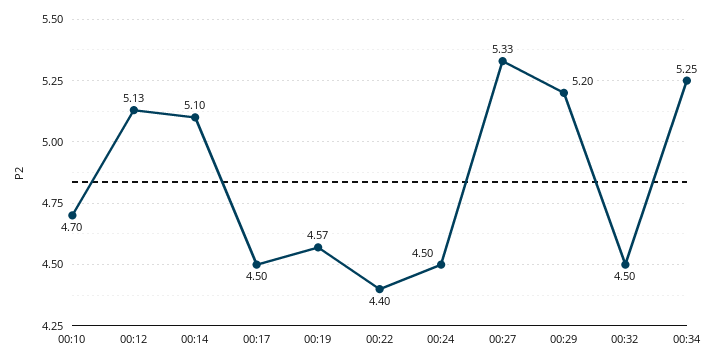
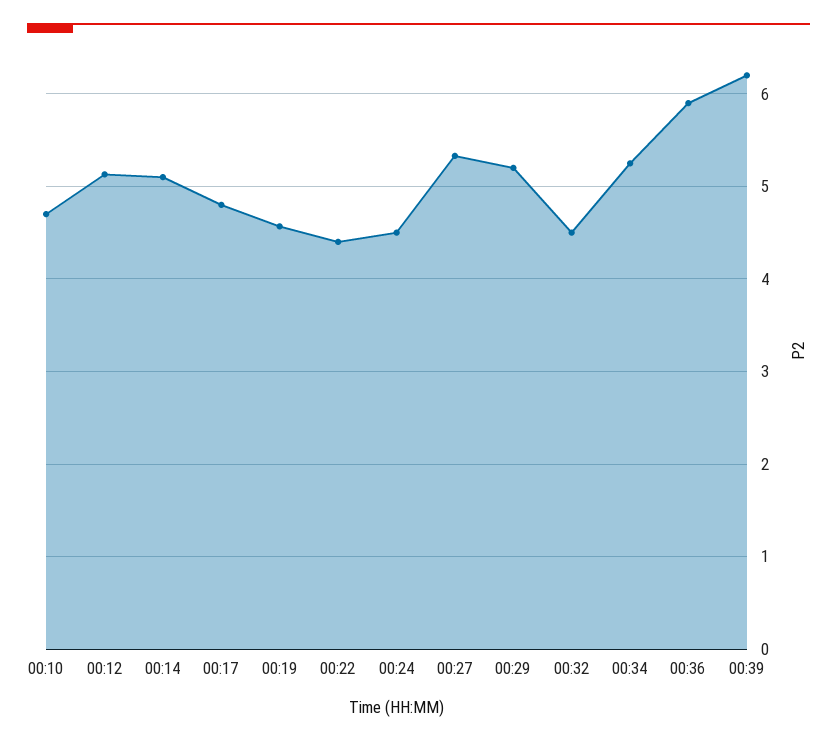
00:17: 4.5 -> 4.8
00:36: none -> 5.9
00:39: none -> 6.2

